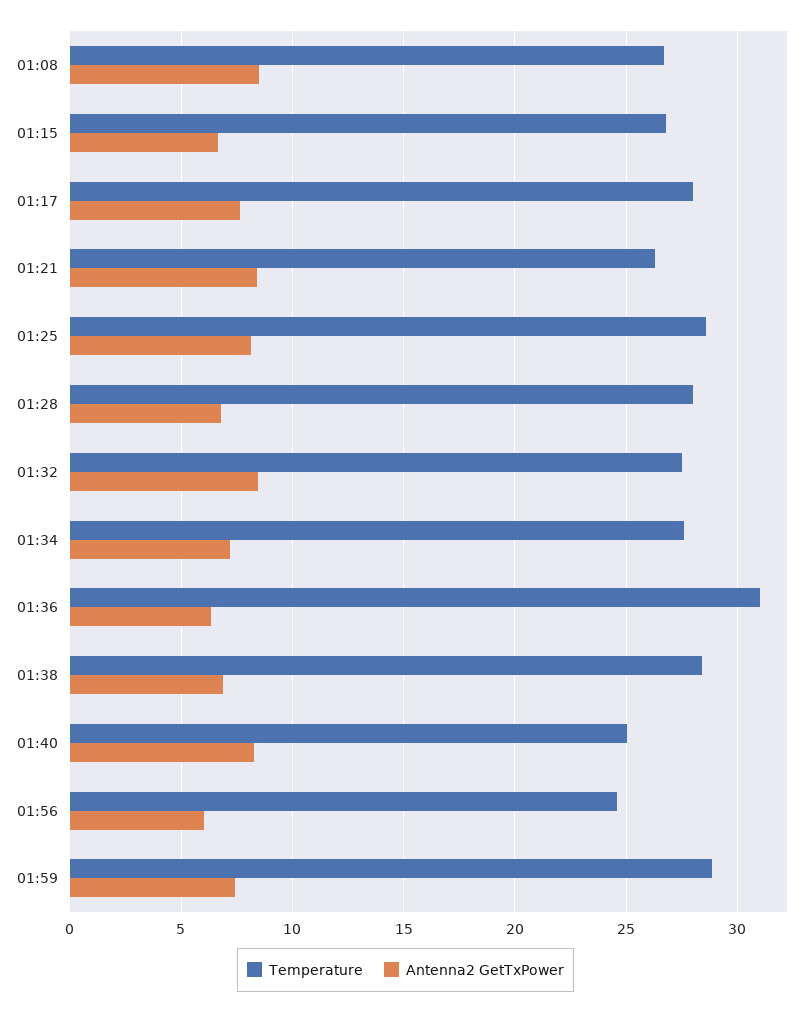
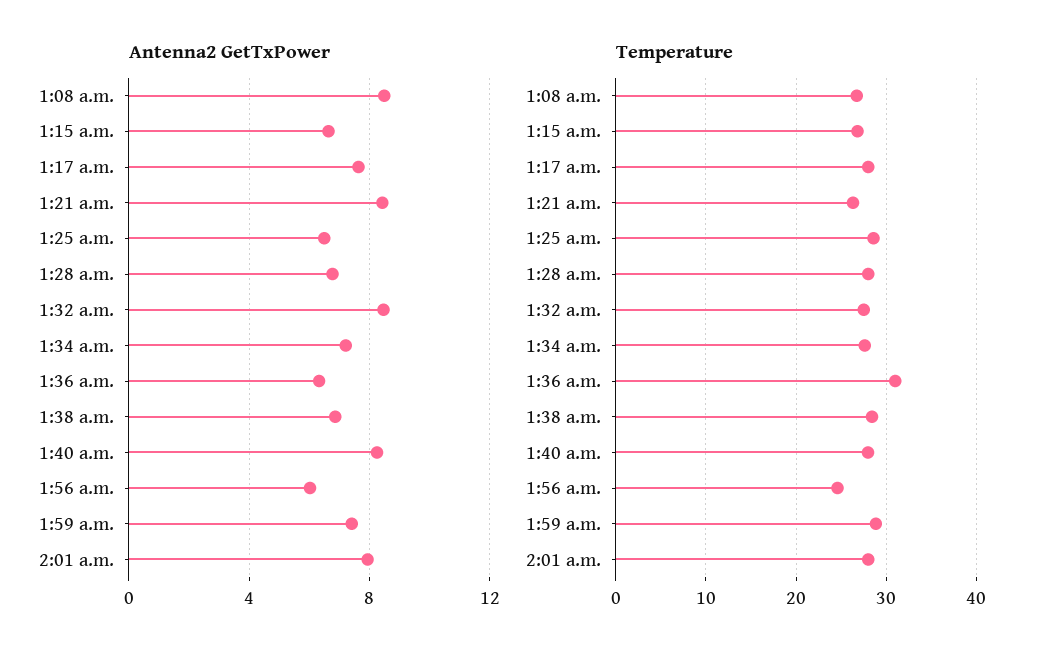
Antenna2 GetTxPower, 01:25: 8 -> 6.5
Temperature, 01:40: 25 -> 28
Antenna2 GetTxPower, 2:01 a.m.: none -> 8
Temperature, 2:01 a.m.: none -> 28

